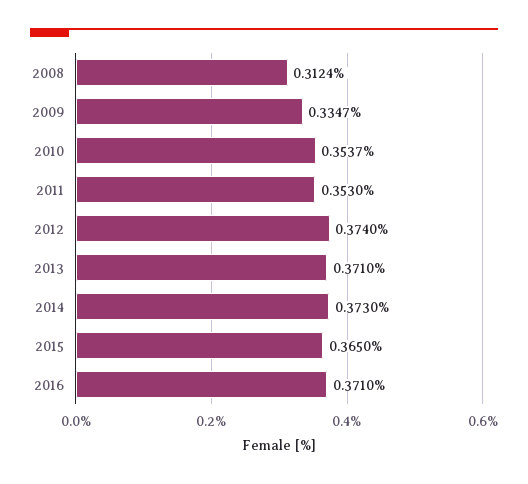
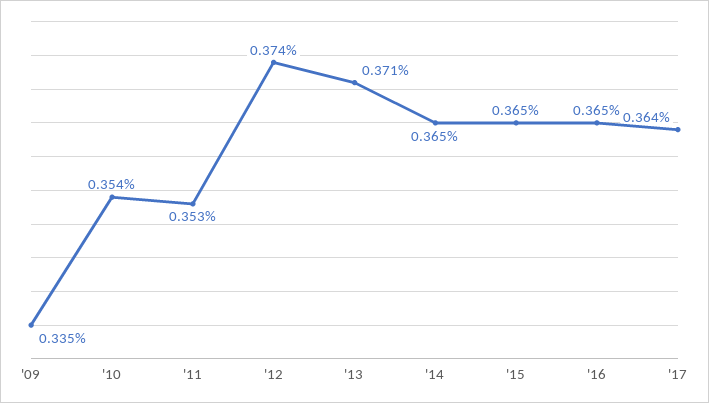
2008: 0.3124 -> none
2014: 0.373 -> 0.365
2016: 0.371 -> 0.365
'17: none -> 0.364

